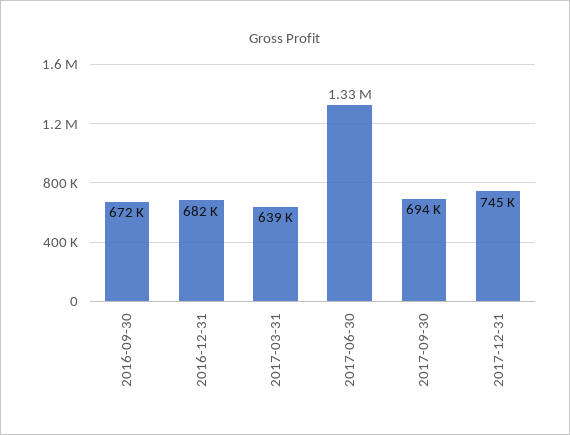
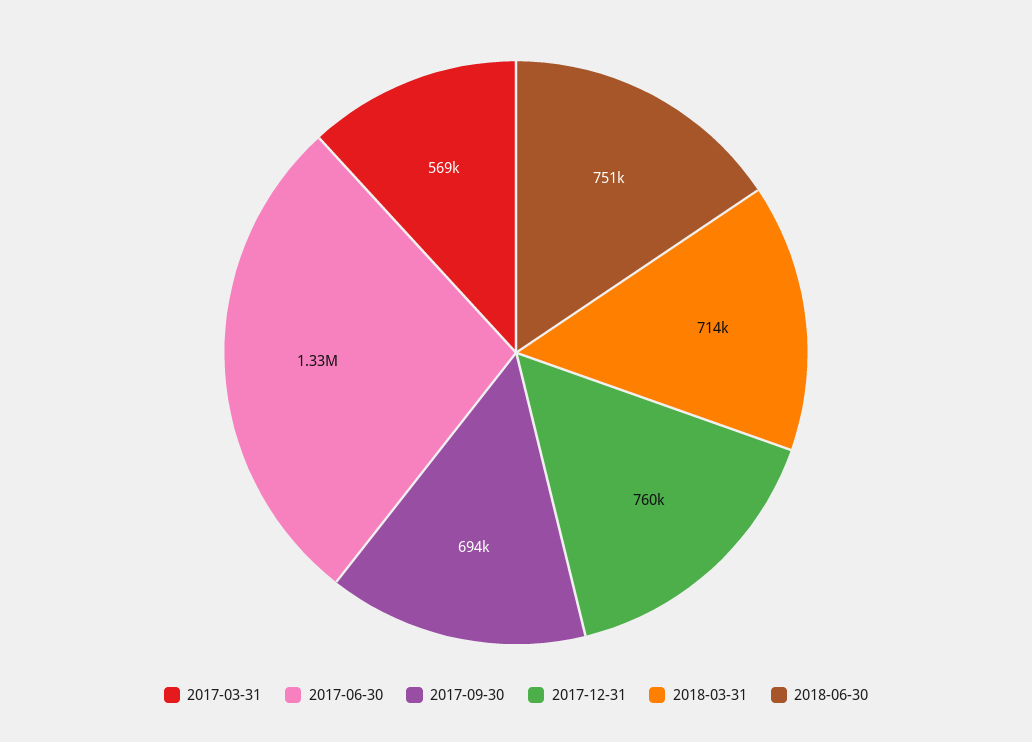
2016-09-30: 672000 -> none
2016-12-31: 682000 -> none
2017-03-31: 639000 -> 569000
2017-12-31: 745000 -> 760000
2018-03-31: none -> 714000
2018-06-30: none -> 751000

